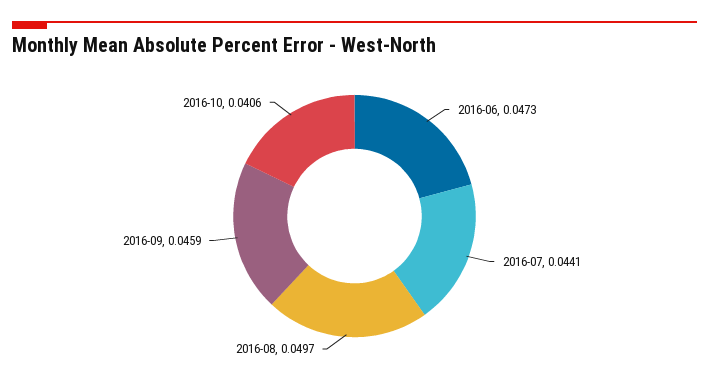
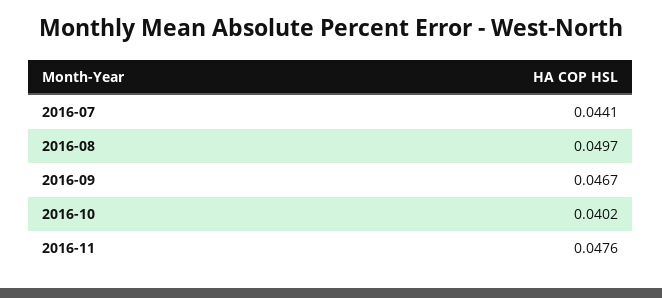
2016-06: 0.0473 -> none
2016-09: 0.0459 -> 0.0467
2016-10: 0.0406 -> 0.0402
2016-11: none -> 0.0476

